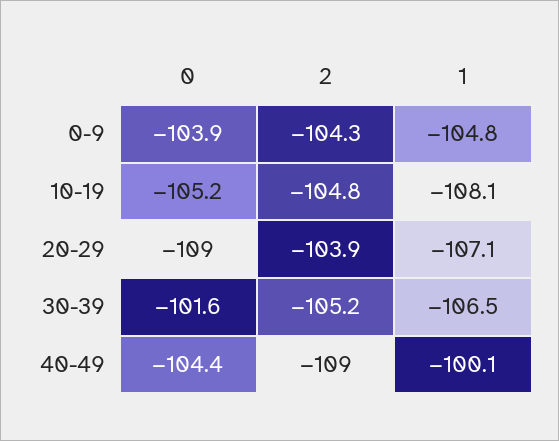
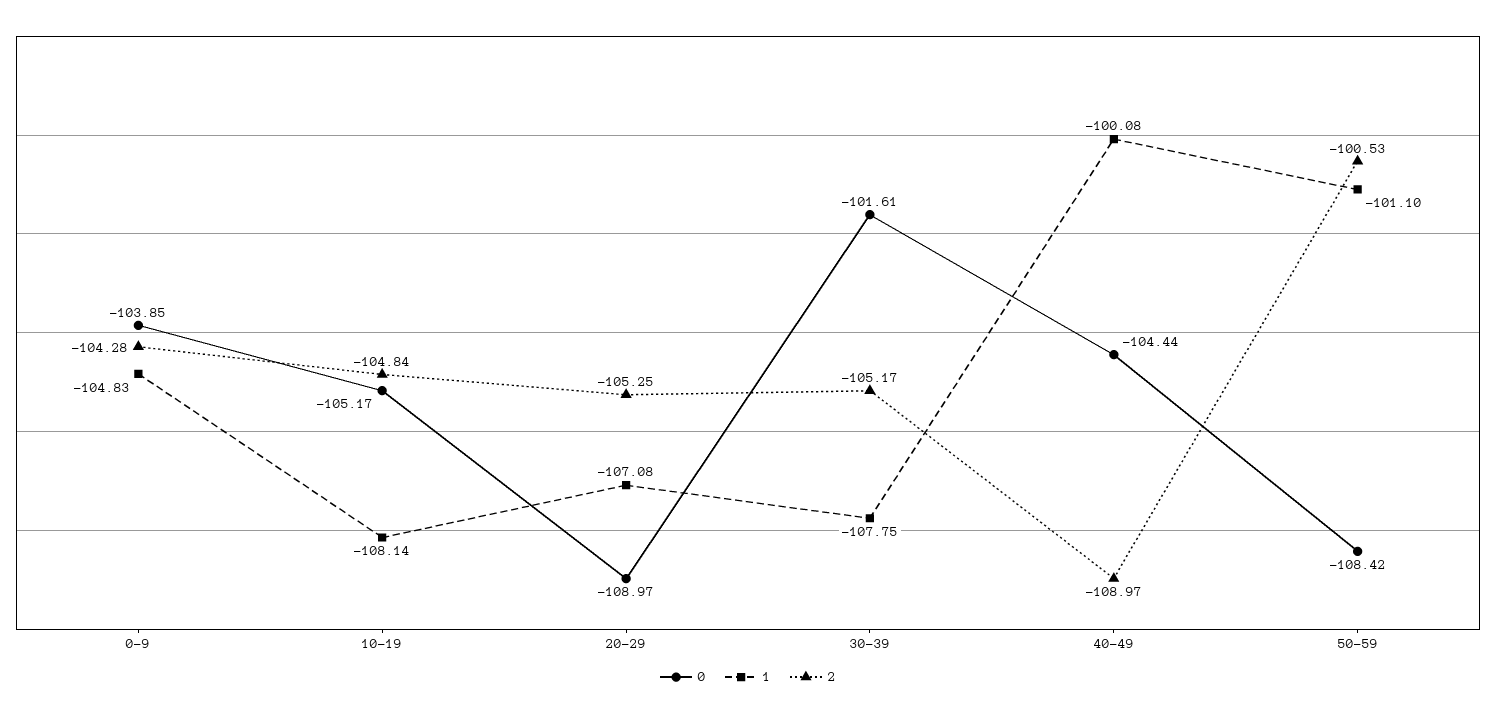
2, 20-29: -103.9 -> -105.25
1, 30-39: -106.5 -> -107.75
0, 50-59: none -> -108.42
1, 50-59: none -> -101.1
2, 50-59: none -> -100.53

